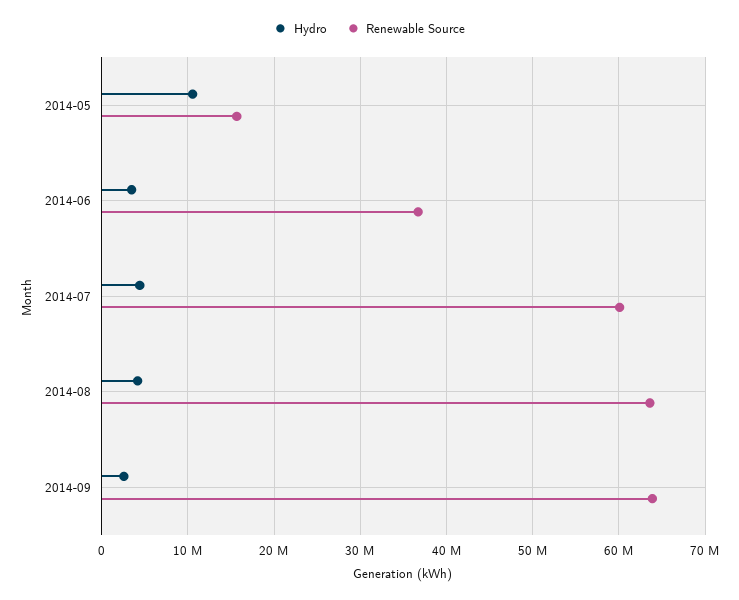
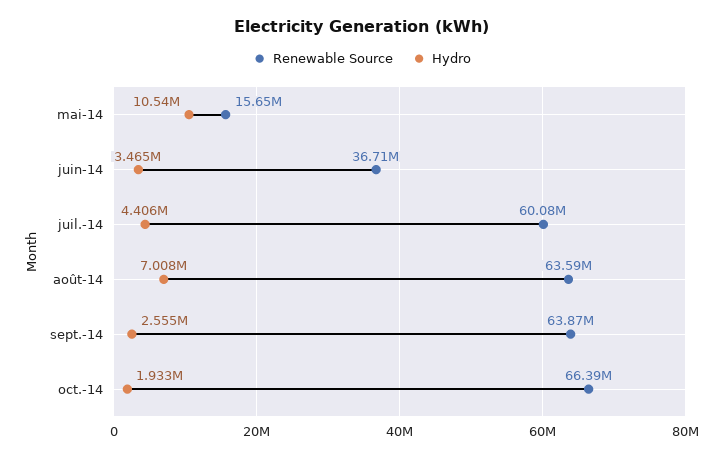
Hydro, 2014-08: 4000000 -> 7008000
Renewable Source, oct.-14: none -> 66390000
Hydro, oct.-14: none -> 1933000

